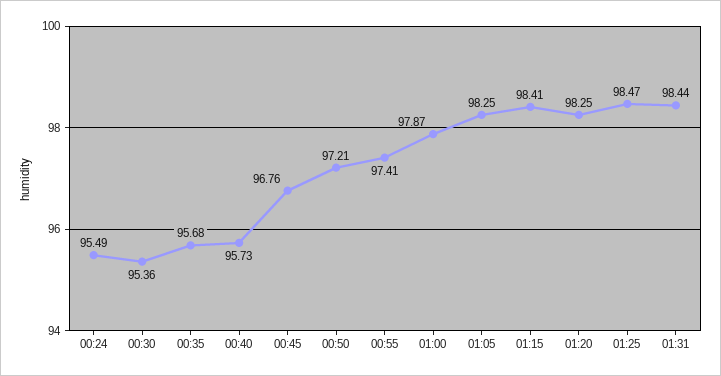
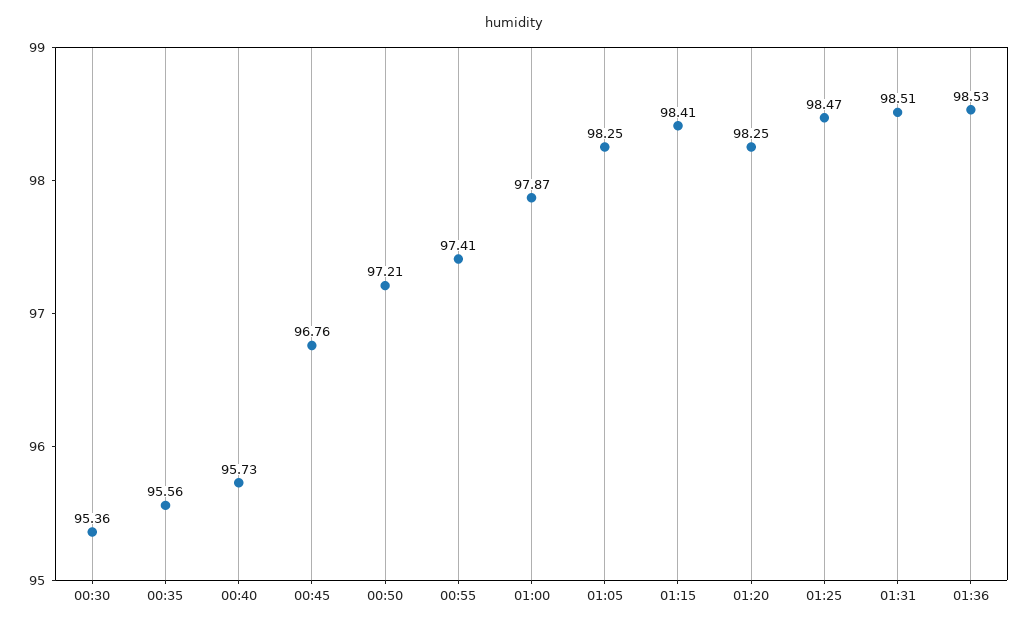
00:24: 95.49 -> none
00:35: 95.68 -> 95.56
01:31: 98.44 -> 98.51
01:36: none -> 98.53

